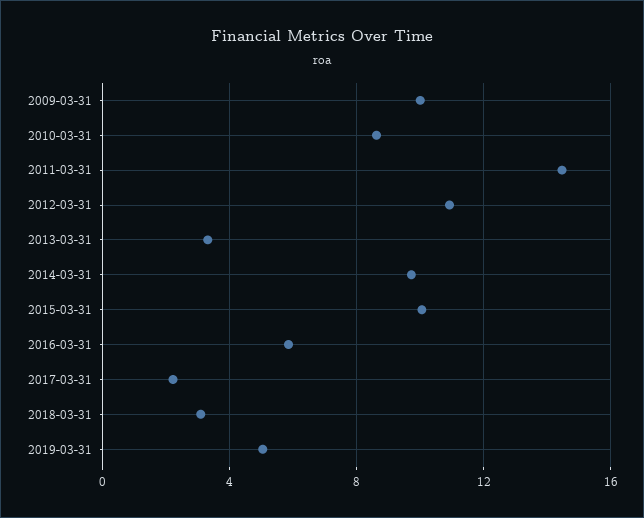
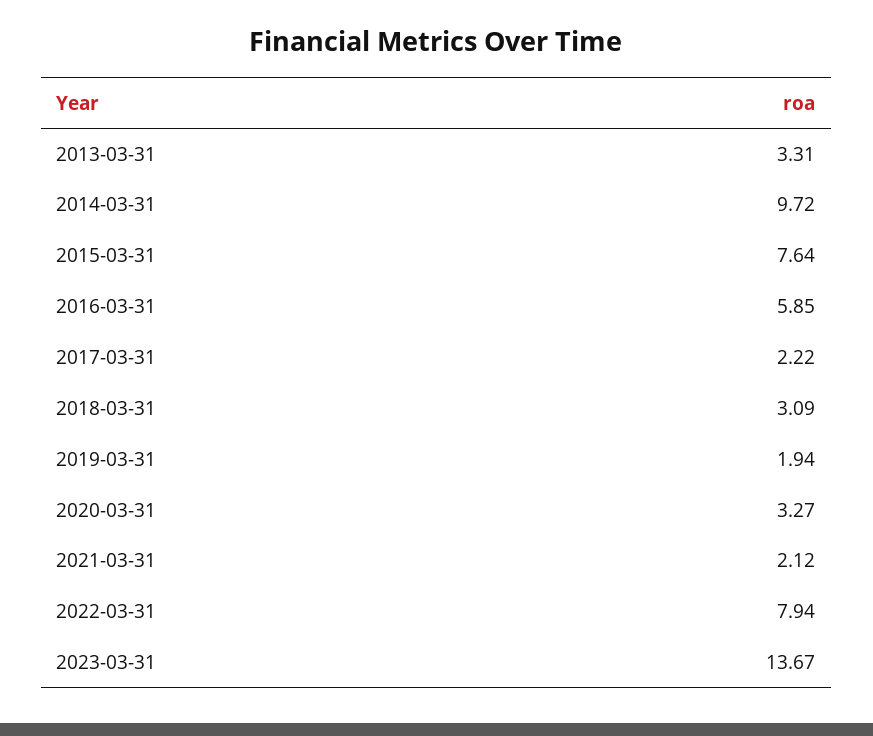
2009-03-31: 10 -> none
2010-03-31: 8.5 -> none
2011-03-31: 14.5 -> none
2012-03-31: 11 -> none
2015-03-31: 10 -> 7.64
2019-03-31: 5 -> 1.94
2020-03-31: none -> 3.27
2021-03-31: none -> 2.12
2022-03-31: none -> 7.94
2023-03-31: none -> 13.67

